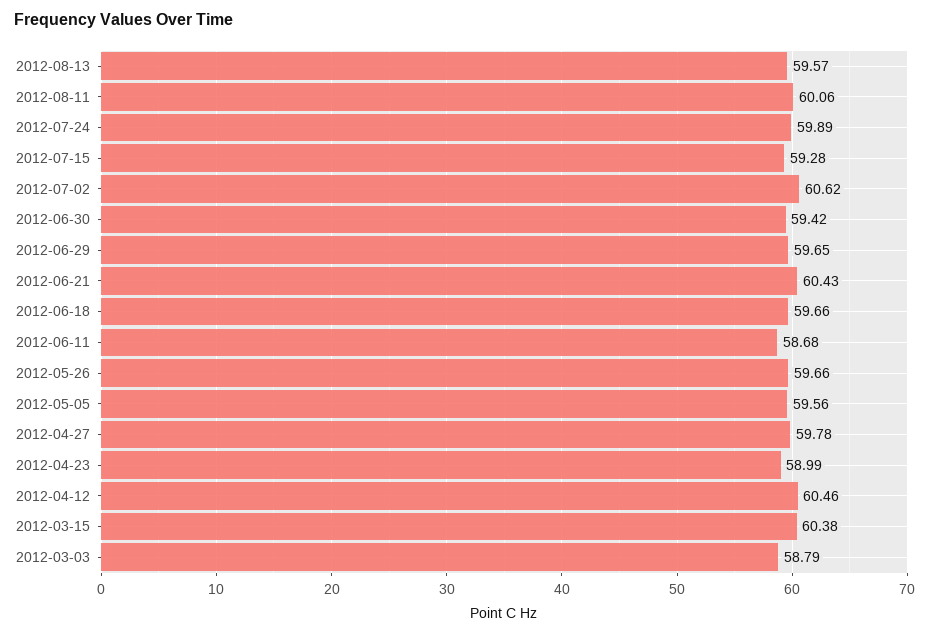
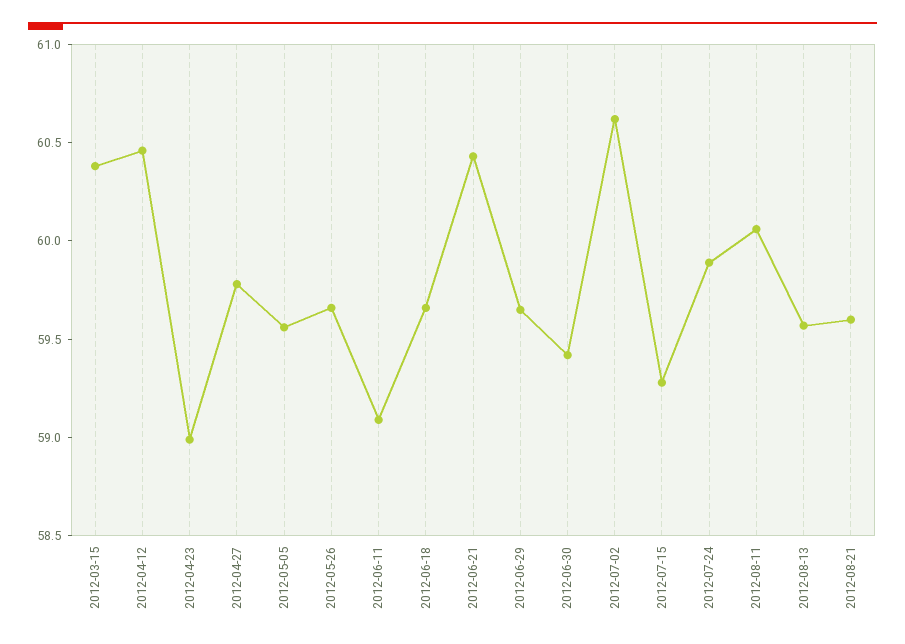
2012-06-11: 58.68 -> 59.1
2012-03-03: 58.79 -> none
2012-08-21: none -> 59.6

